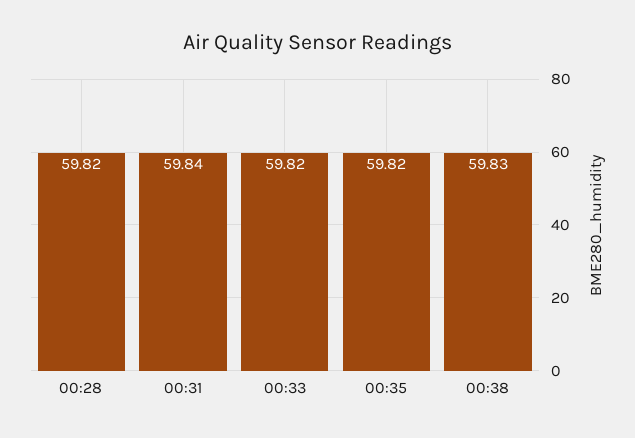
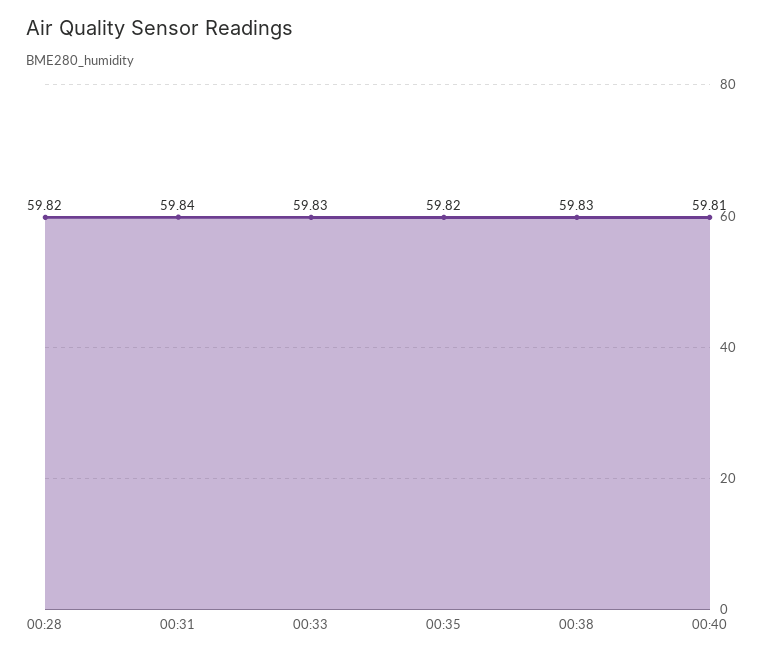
00:33: 59.82 -> 59.83
00:40: none -> 59.81

